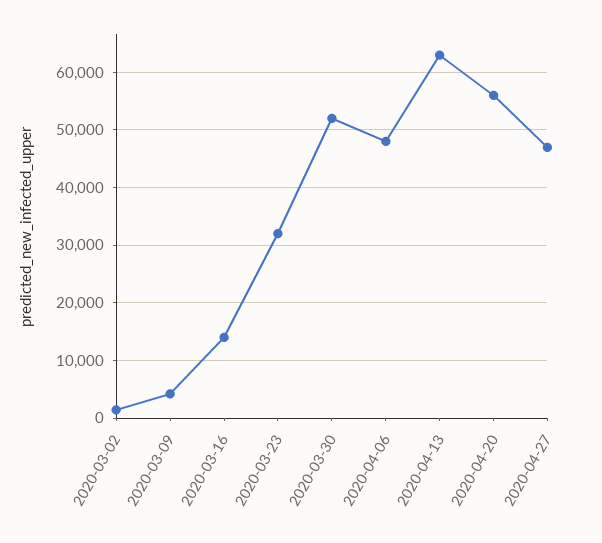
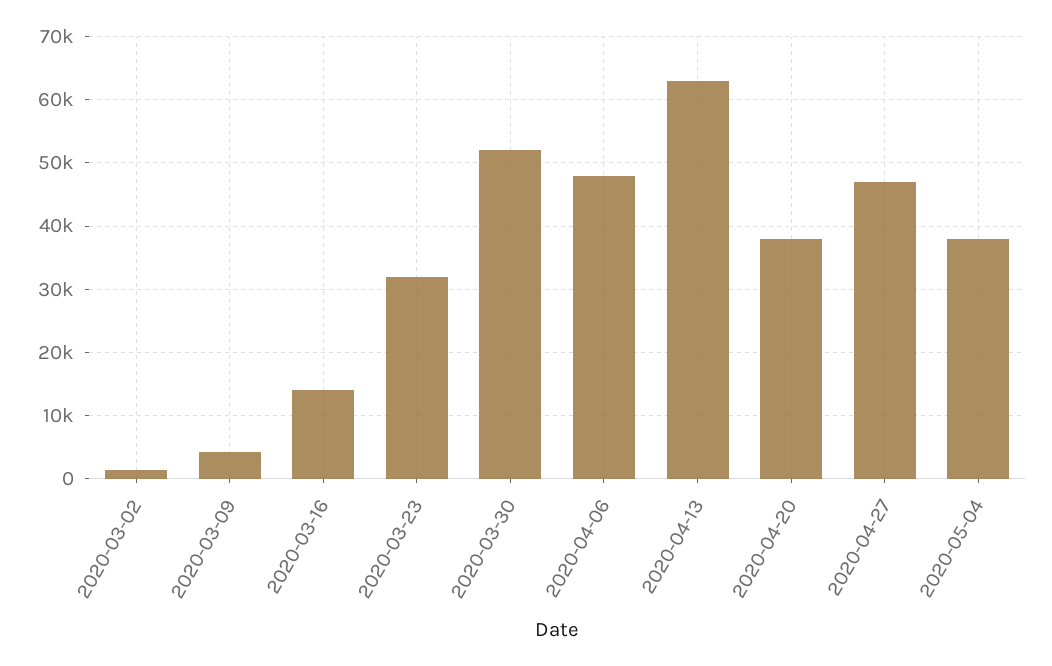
2020-04-20: 56000 -> 38000
2020-05-04: none -> 38000

